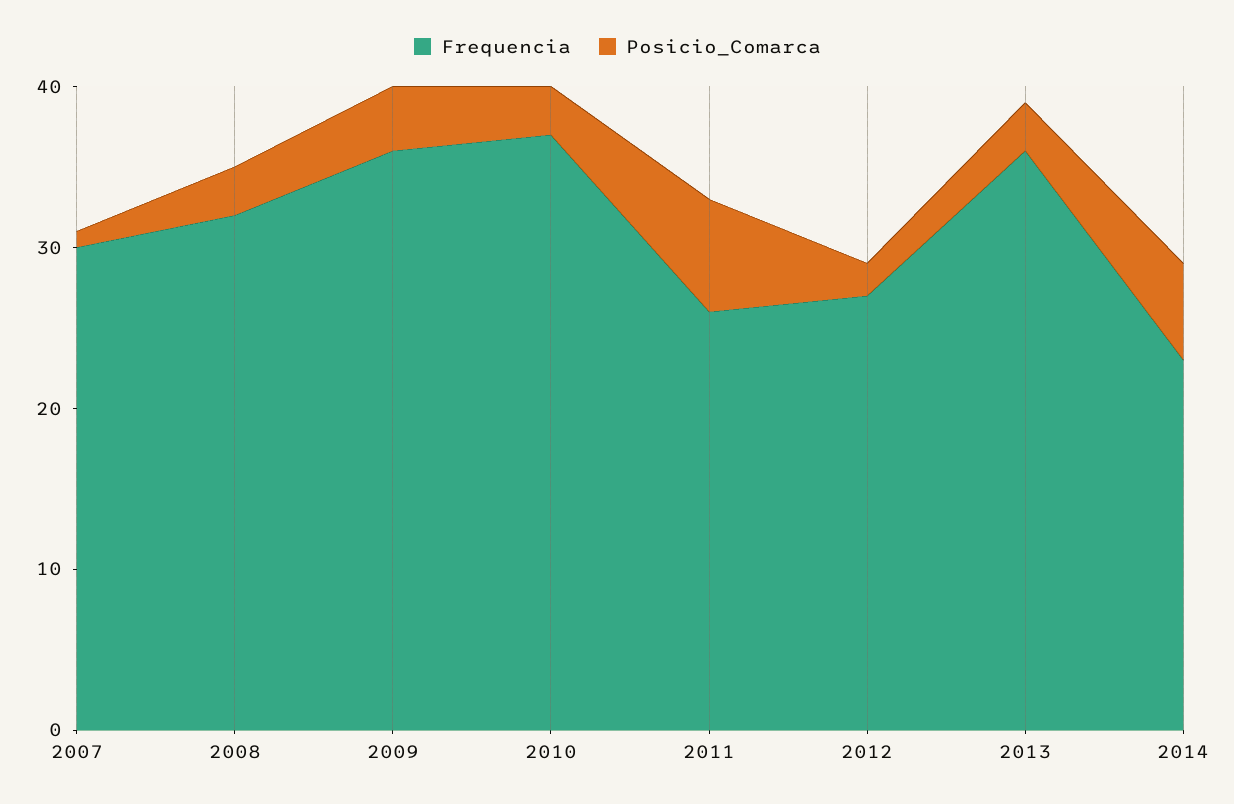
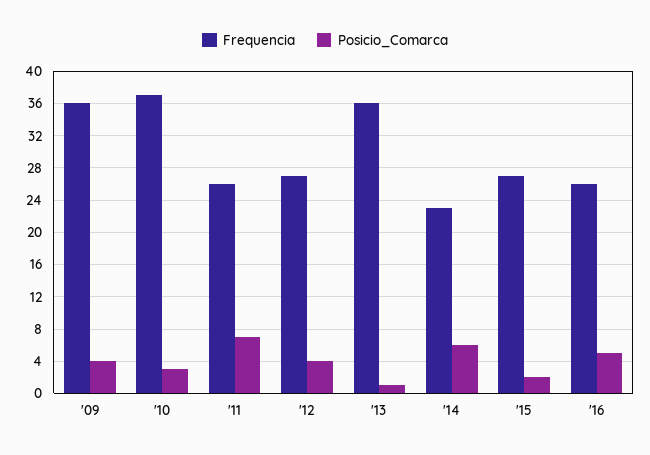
Frequencia, 2007: 30 -> none
Posicio_Comarca, 2007: 1 -> none
Frequencia, 2008: 32 -> none
Posicio_Comarca, 2008: 3 -> none
Posicio_Comarca, 2012: 2 -> 4
Posicio_Comarca, 2013: 3 -> 1
Frequencia, '15: none -> 27
Posicio_Comarca, '15: none -> 2
Frequencia, '16: none -> 26
Posicio_Comarca, '16: none -> 5

